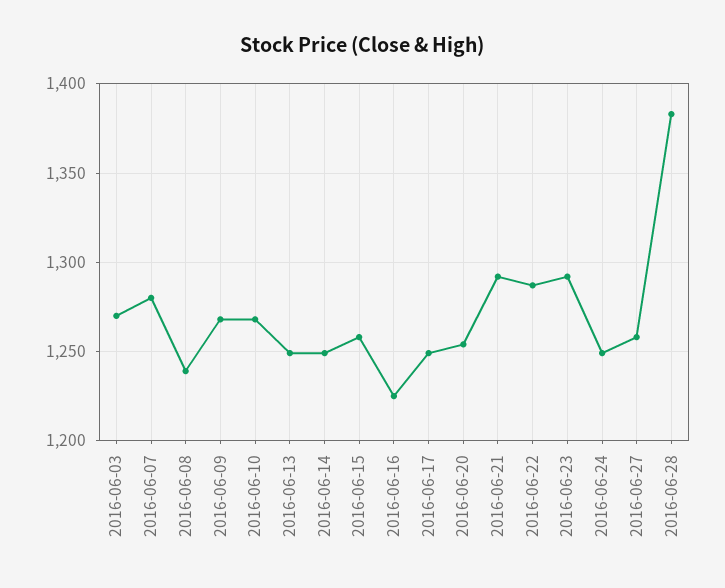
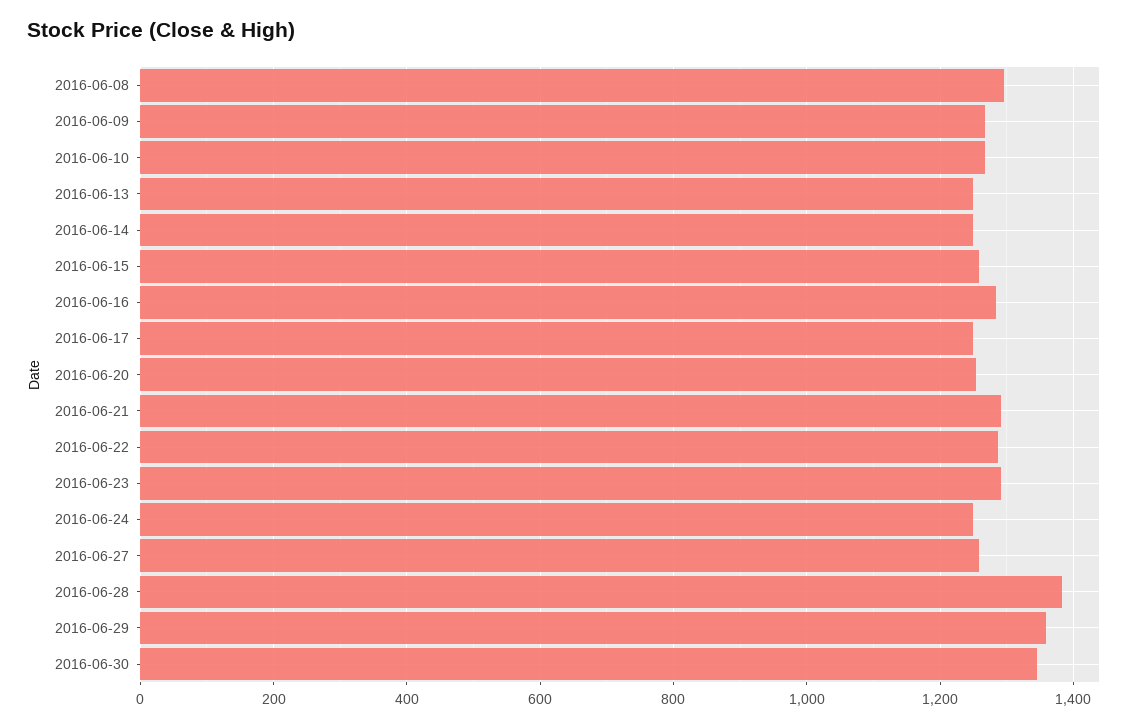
2016-06-03: 1270 -> none
2016-06-07: 1280 -> none
2016-06-08: 1240 -> 1300
2016-06-16: 1225 -> 1280
2016-06-29: none -> 1360
2016-06-30: none -> 1340

